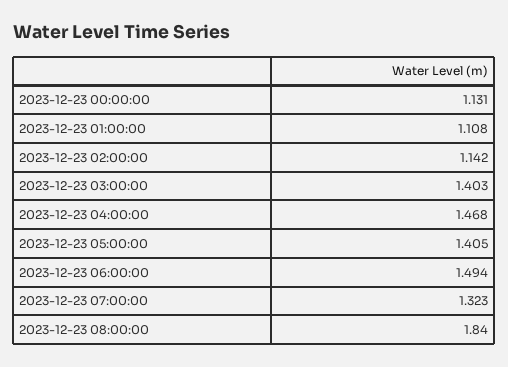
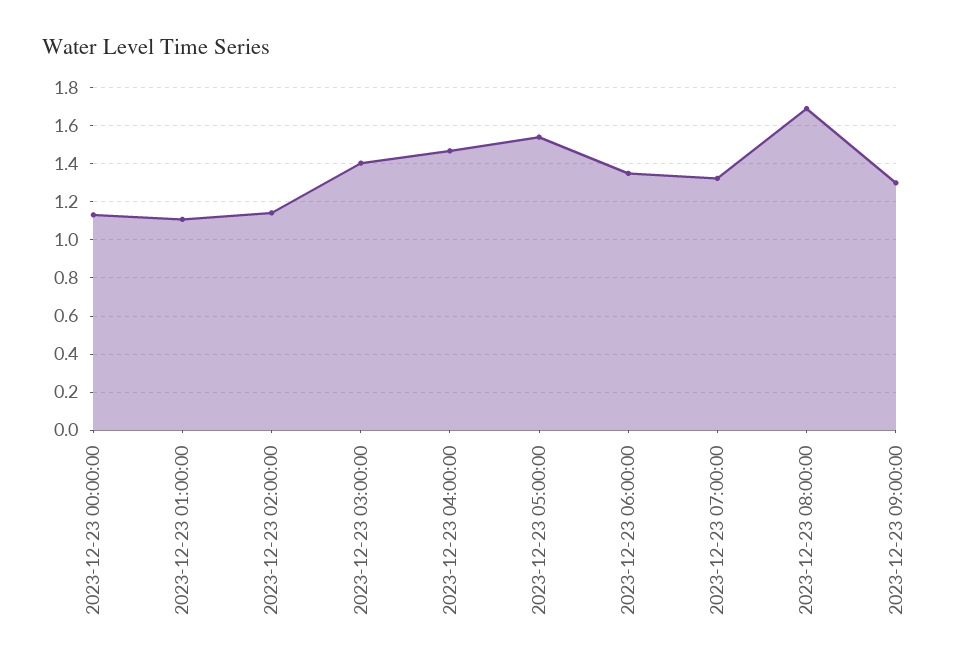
2023-12-23 05:00:00: 1.405 -> 1.55
2023-12-23 06:00:00: 1.494 -> 1.35
2023-12-23 08:00:00: 1.84 -> 1.7
2023-12-23 09:00:00: none -> 1.3

